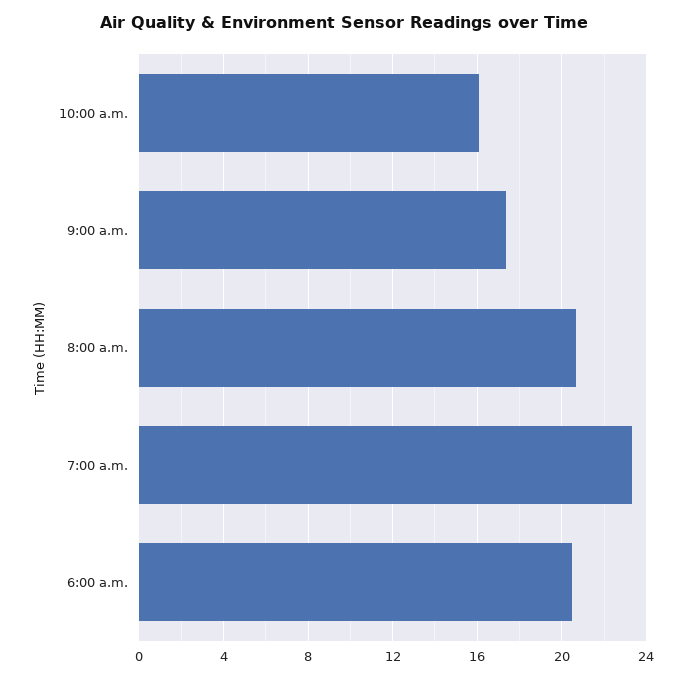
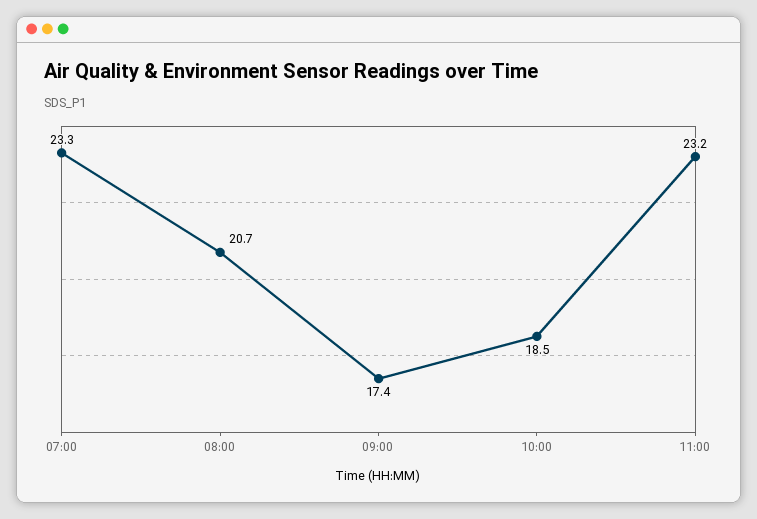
10:00 a.m.: 16 -> 18.5
6:00 a.m.: 20.5 -> none
11:00: none -> 23.2

